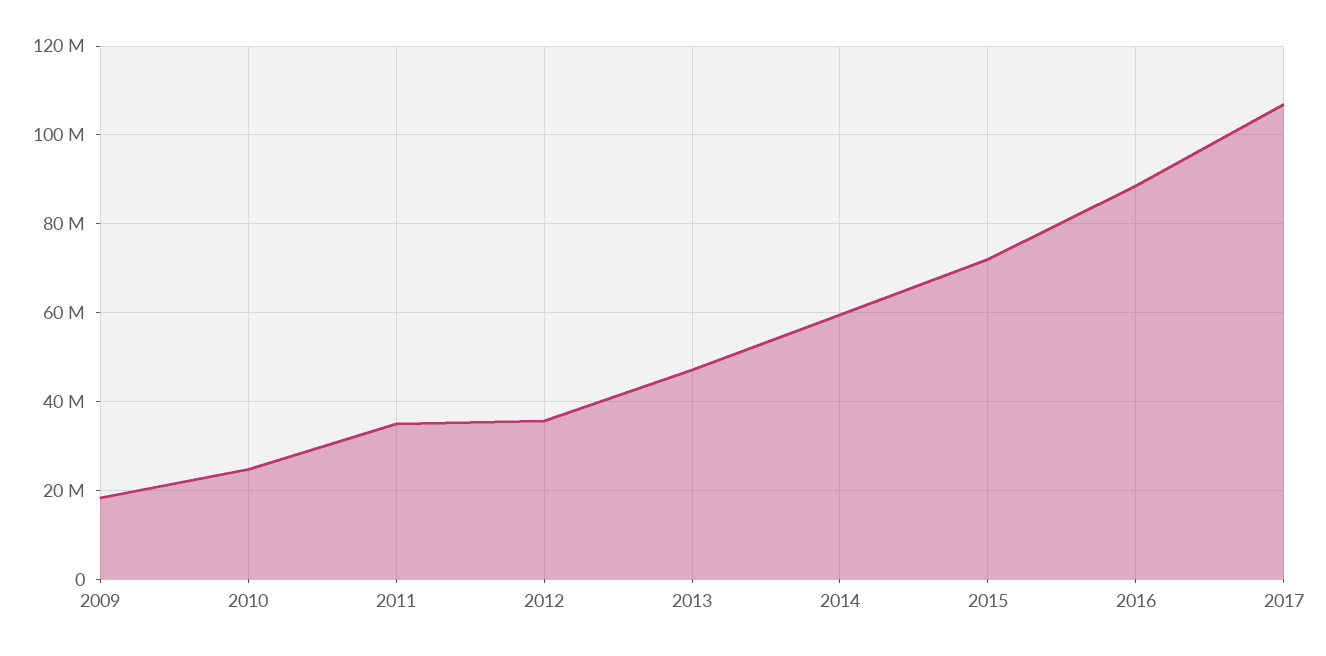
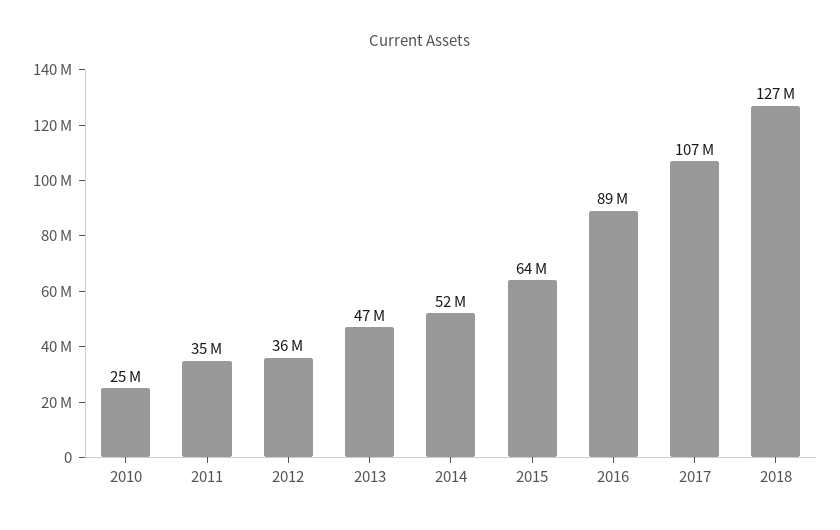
2009: 18000000 -> none
2014: 60000000 -> 52000000
2015: 72000000 -> 64000000
2018: none -> 127000000

